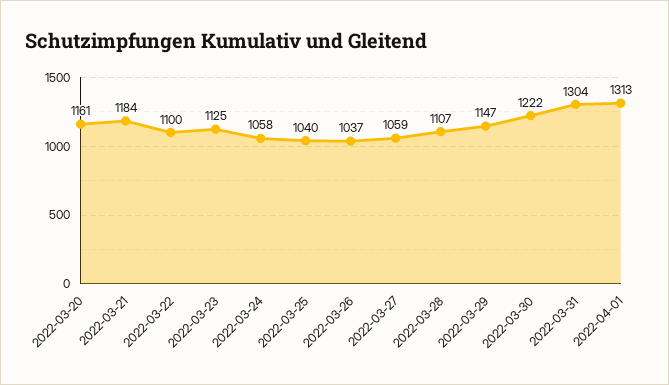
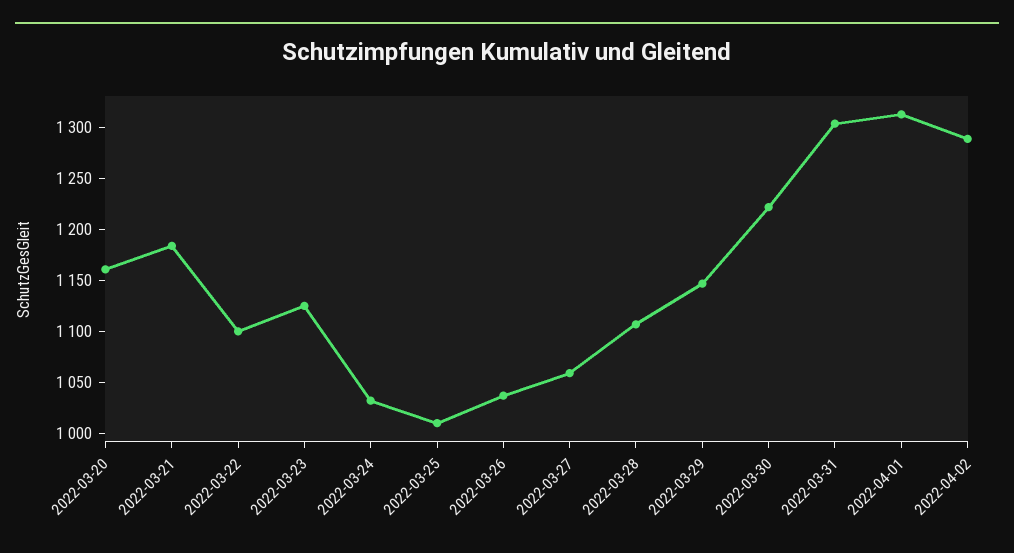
2022-03-24: 1058 -> 1030
2022-03-25: 1040 -> 1010
2022-04-02: none -> 1290

